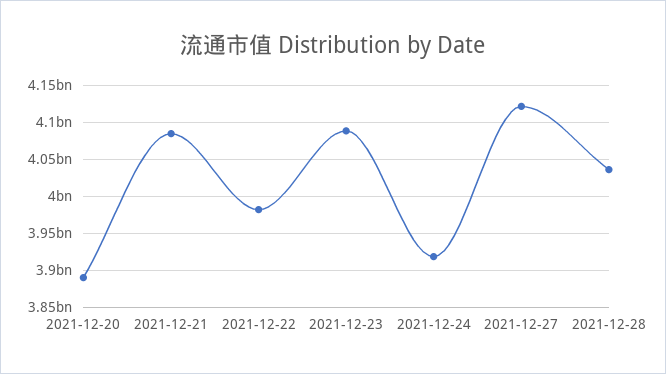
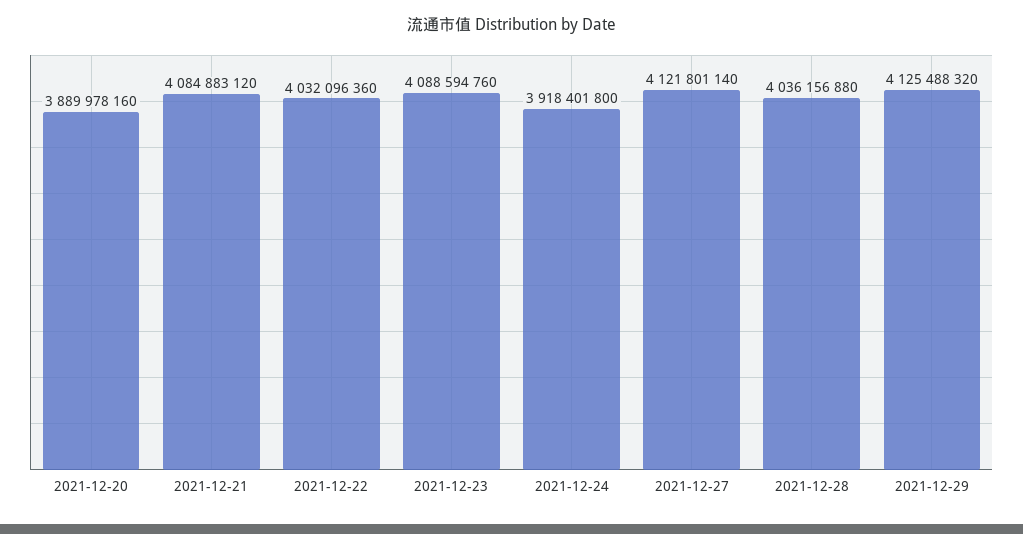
2021-12-22: 3980000000 -> 4032096360
2021-12-29: none -> 4125488320

